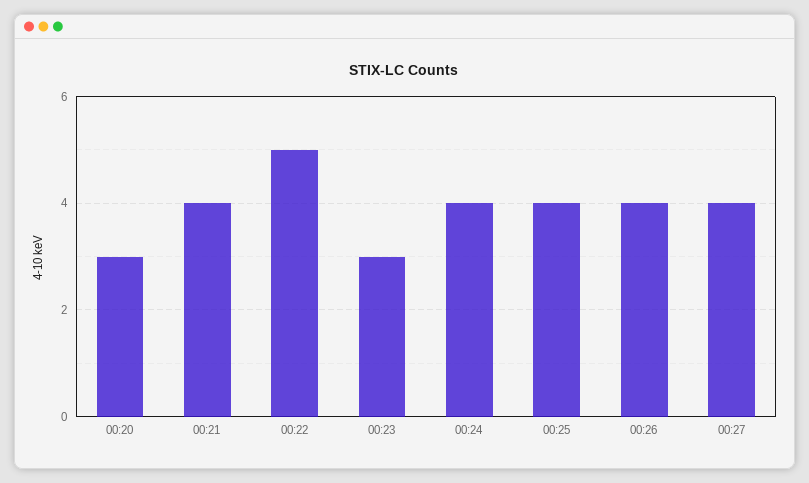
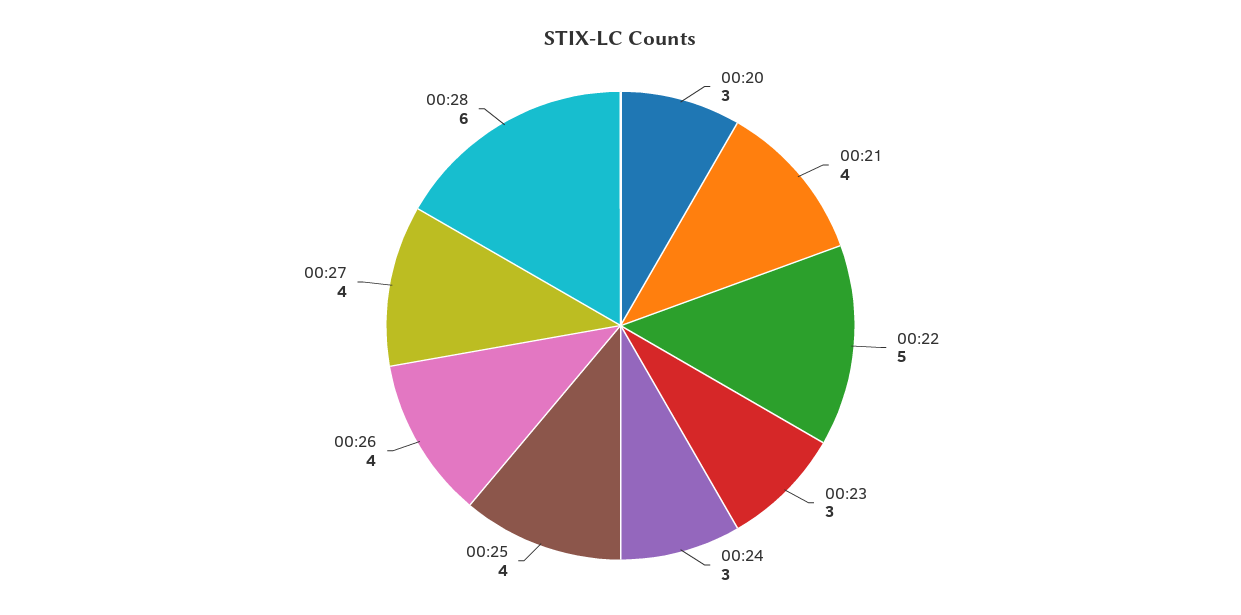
00:24: 4 -> 3
00:28: none -> 6

